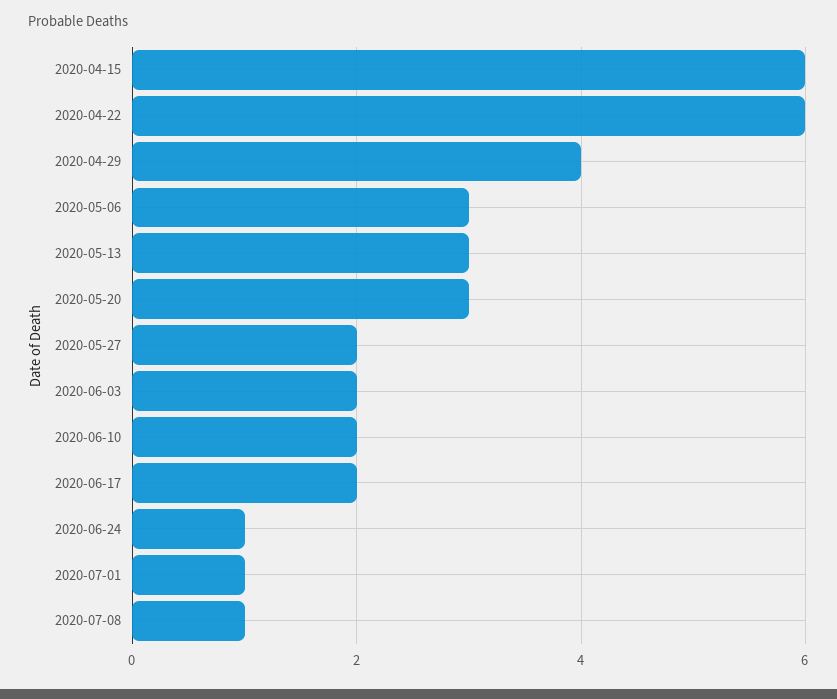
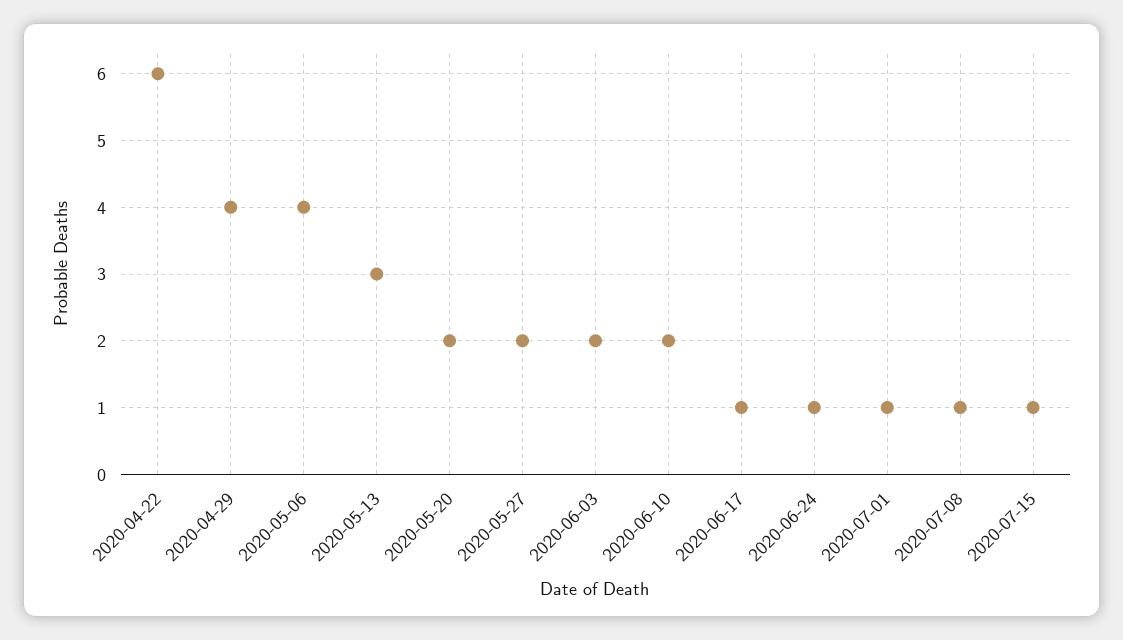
2020-04-15: 6 -> none
2020-05-06: 3 -> 4
2020-05-20: 3 -> 2
2020-06-17: 2 -> 1
2020-07-15: none -> 1

